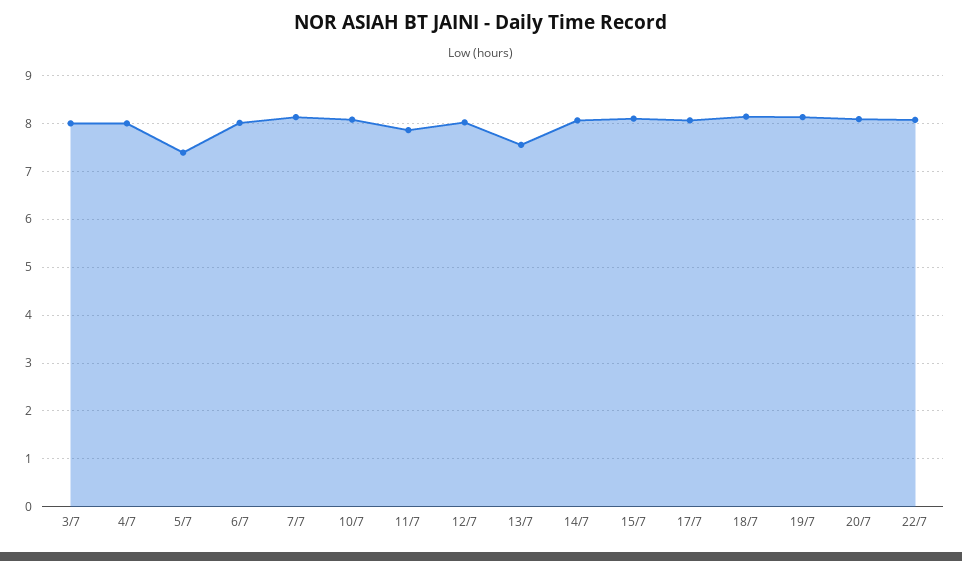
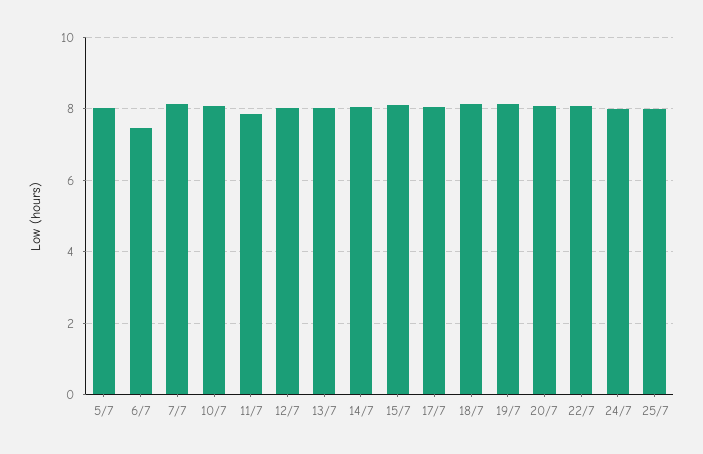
3/7: 8 -> none
4/7: 8 -> none
5/7: 7.4 -> 8
6/7: 8 -> 7.4
13/7: 7.6 -> 8
24/7: none -> 8
25/7: none -> 8

